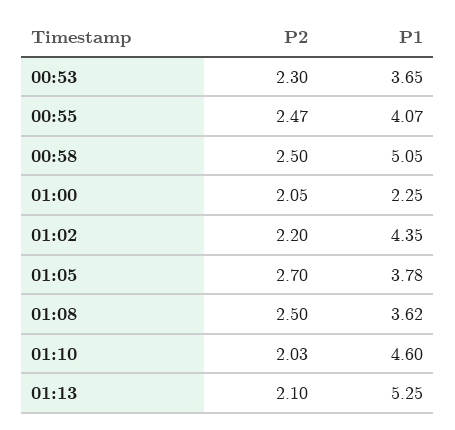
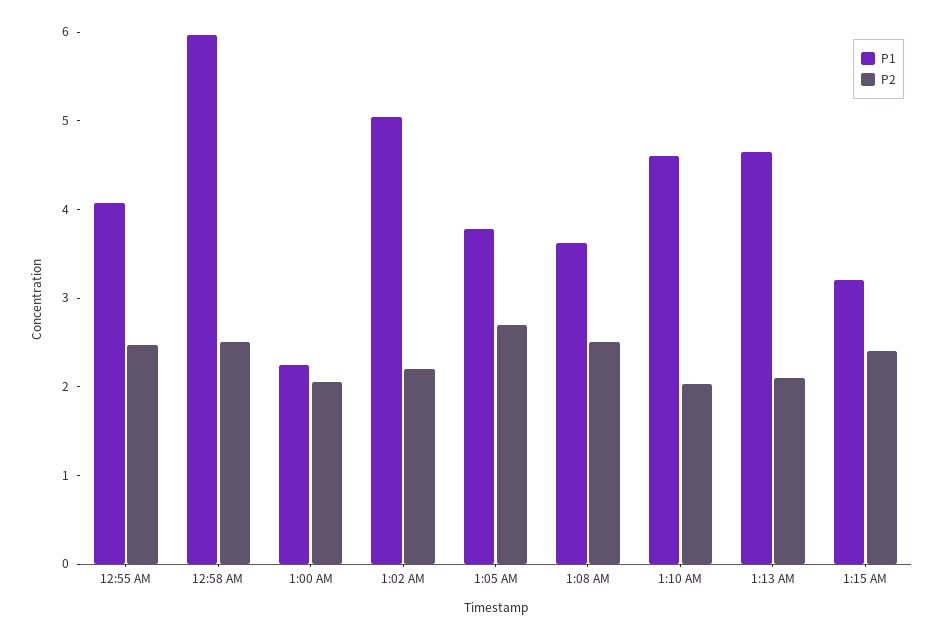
P2, 00:53: 2.3 -> none
P1, 00:53: 3.65 -> none
P1, 00:58: 5.05 -> 6
P1, 01:02: 4.35 -> 5
P1, 01:13: 5.25 -> 4.6
P1, 1:15 AM: none -> 3.2
P2, 1:15 AM: none -> 2.4

